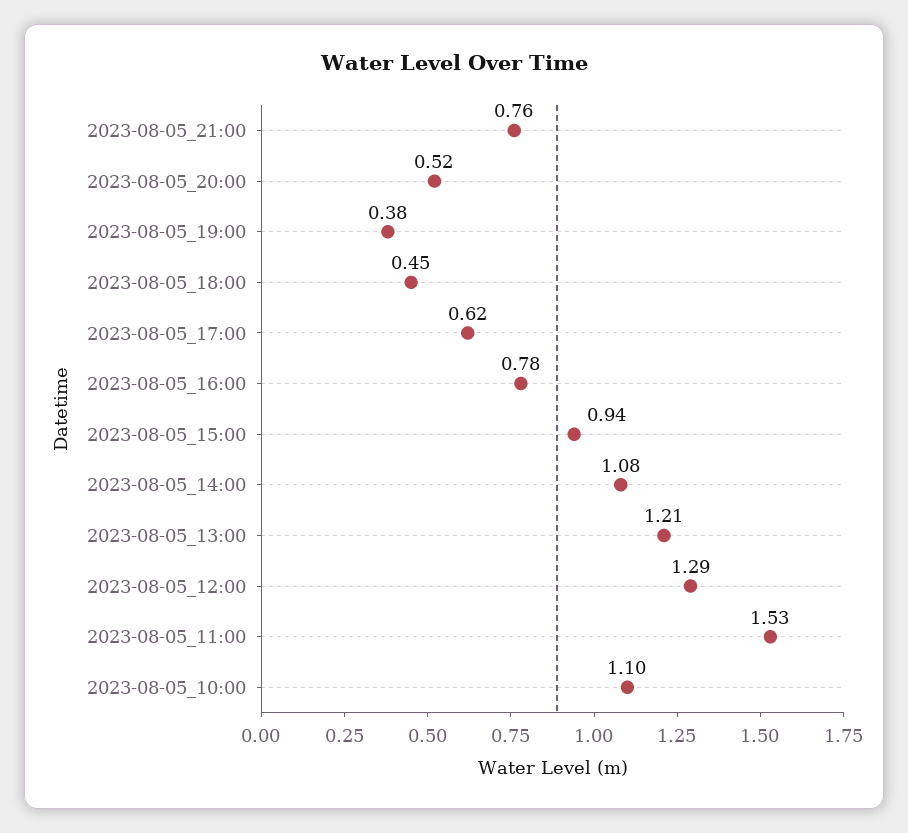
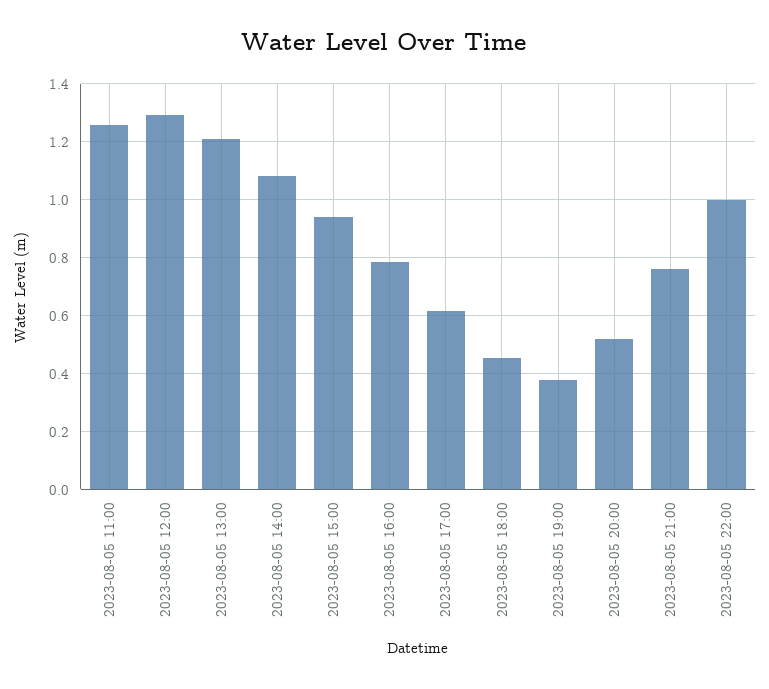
2023-08-05_11:00: 1.53 -> 1.25
2023-08-05_10:00: 1.1 -> none
2023-08-05 22:00: none -> 1

